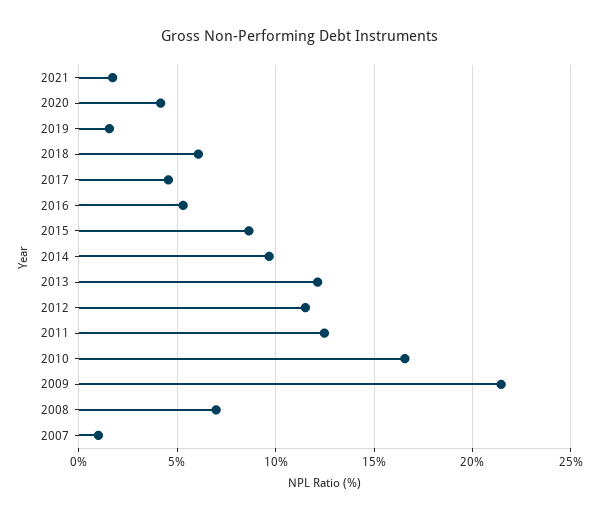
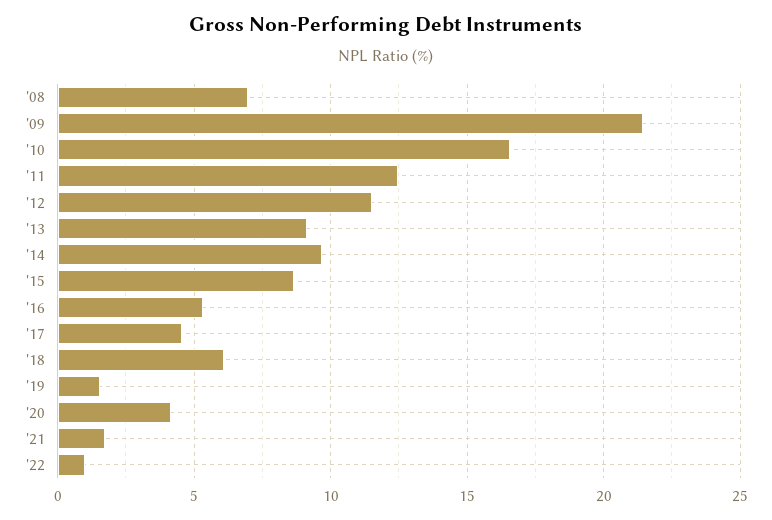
2013: 12 -> 9
2007: 1 -> none
'22: none -> 1

